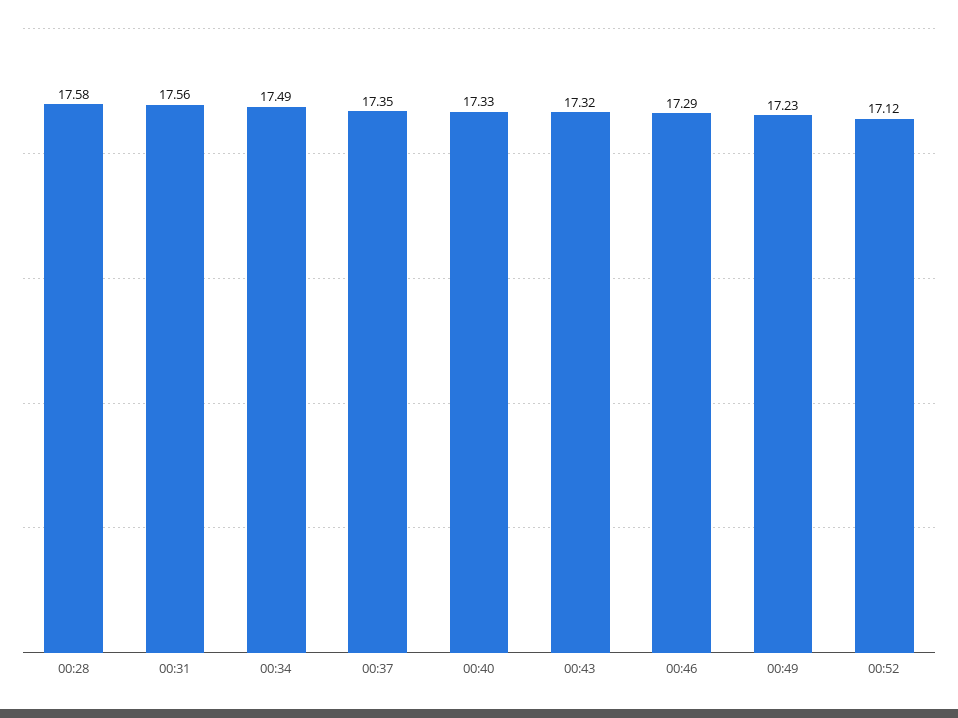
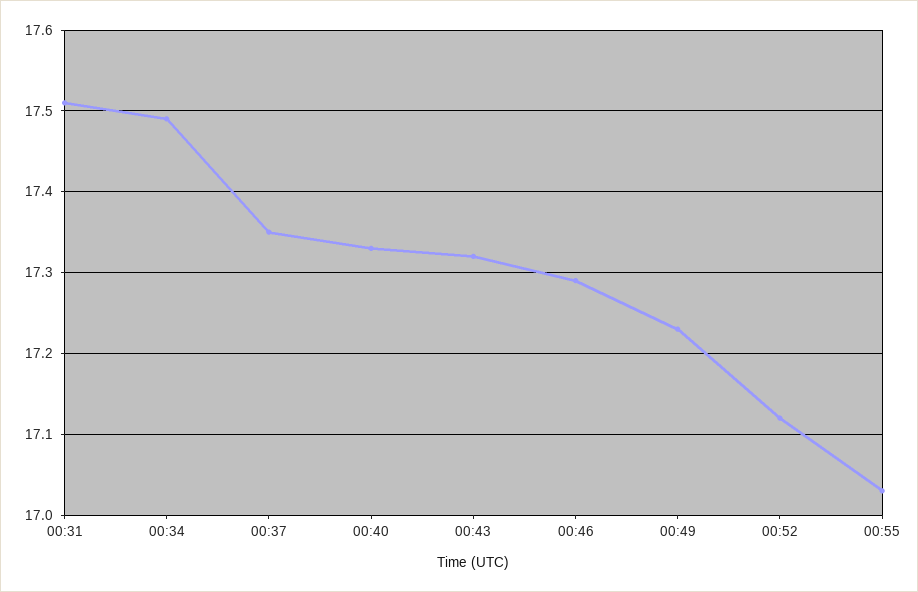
00:28: 17.58 -> none
00:31: 17.56 -> 17.51
00:55: none -> 17.03

